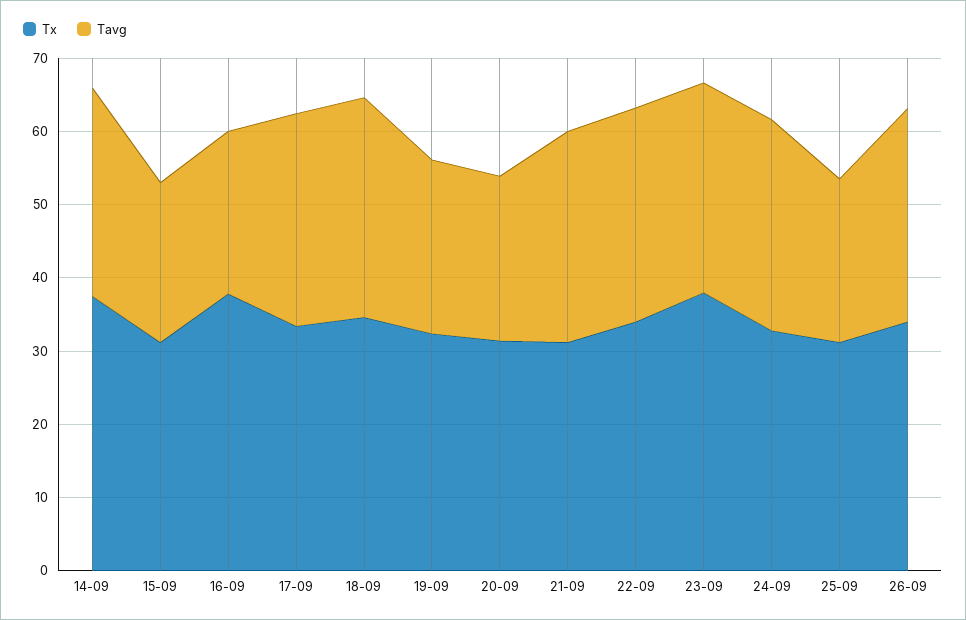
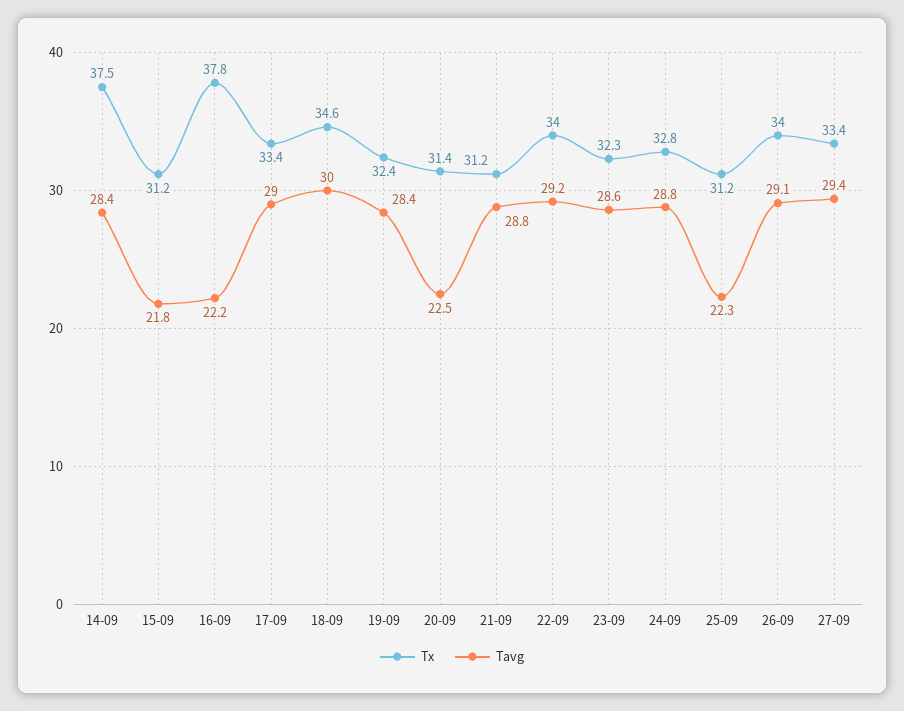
Tavg, 19-09: 24 -> 28.4
Tx, 23-09: 38 -> 32.3
Tx, 27-09: none -> 33.4
Tavg, 27-09: none -> 29.4

